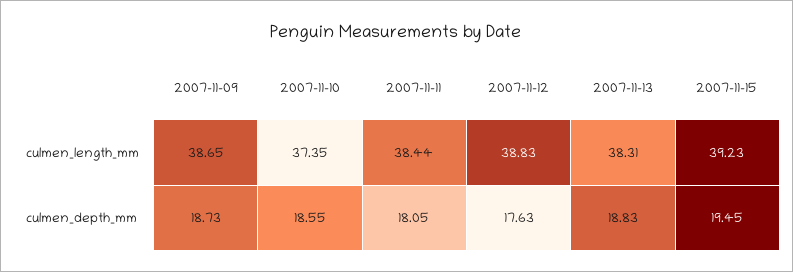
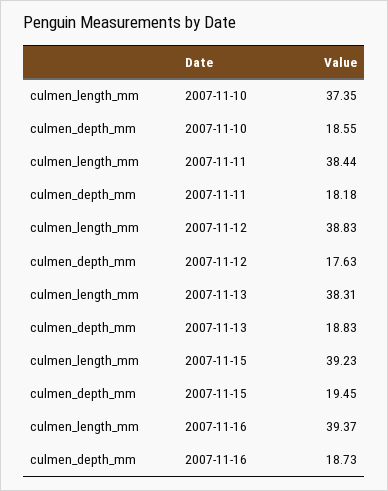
2007-11-09, culmen_length_mm: 38.65 -> none
2007-11-09, culmen_depth_mm: 18.73 -> none
2007-11-11, culmen_depth_mm: 18.05 -> 18.18
2007-11-16, culmen_length_mm: none -> 39.37
2007-11-16, culmen_depth_mm: none -> 18.73

